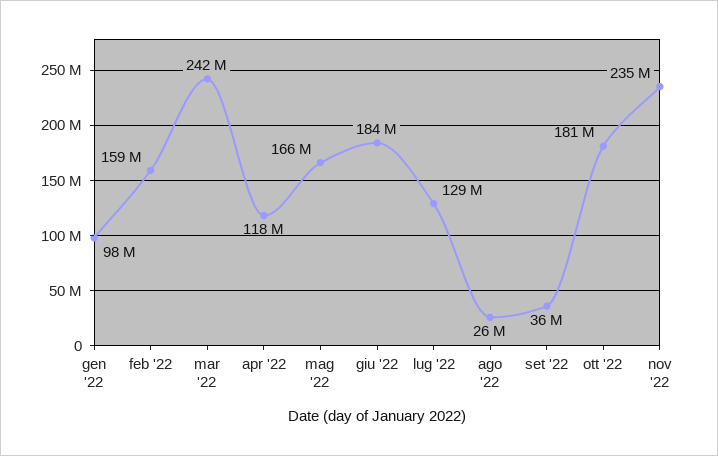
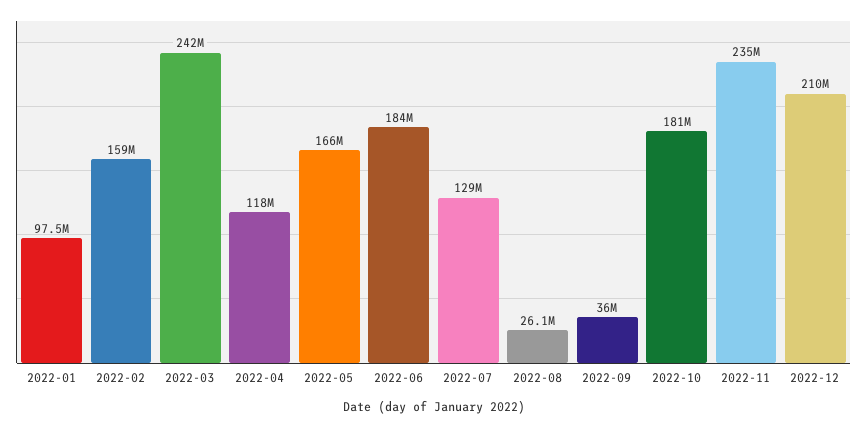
2022-12: none -> 210000000

